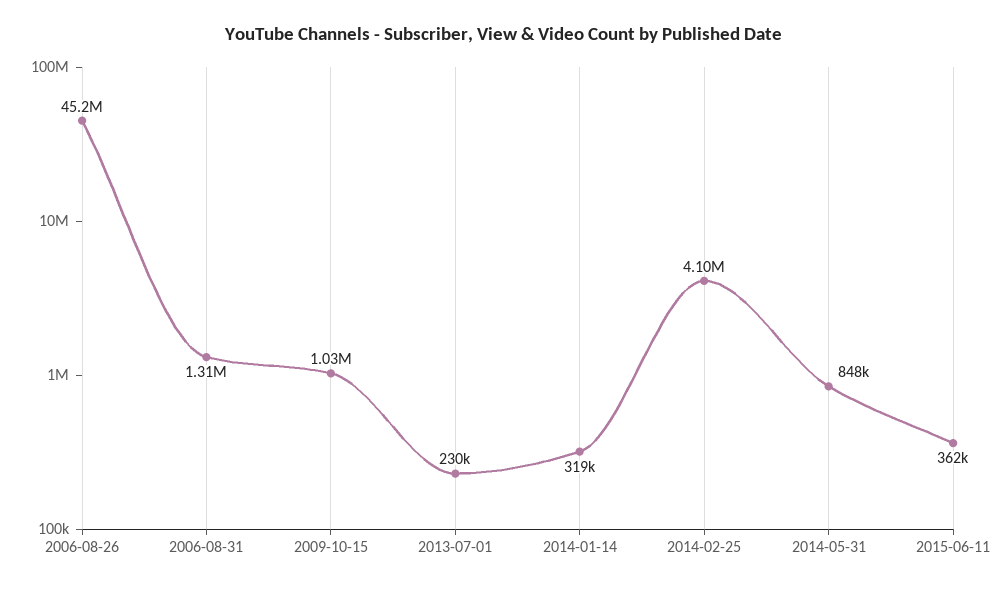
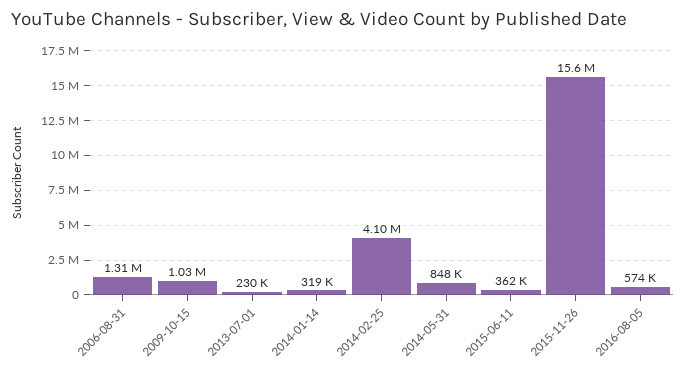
2006-08-26: 45200000 -> none
2015-11-26: none -> 15600000
2016-08-05: none -> 574000

